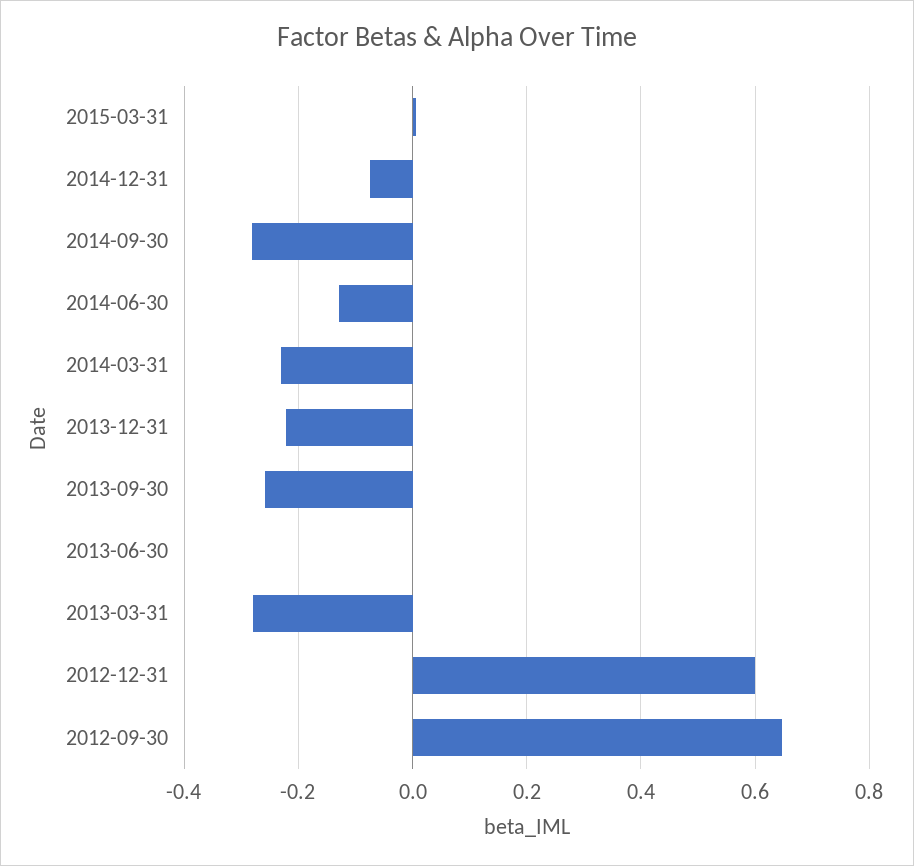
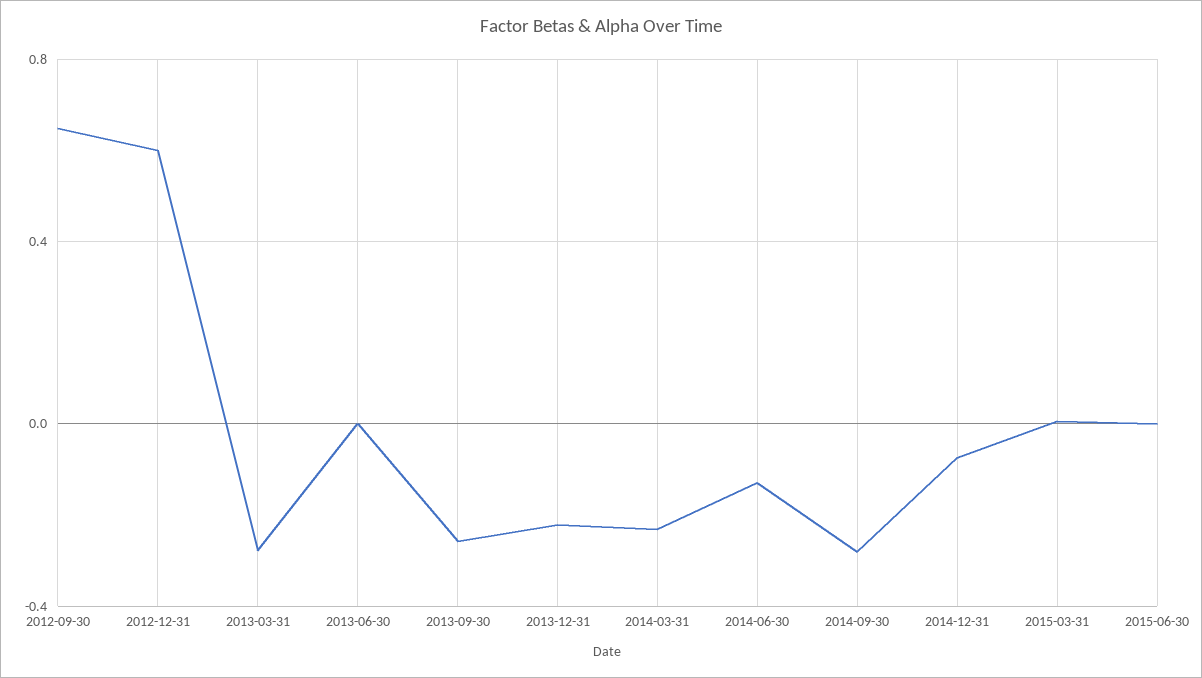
2015-06-30: none -> 0

